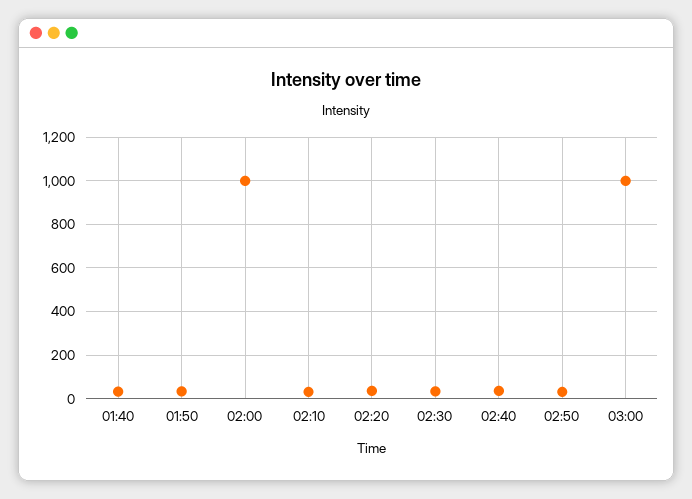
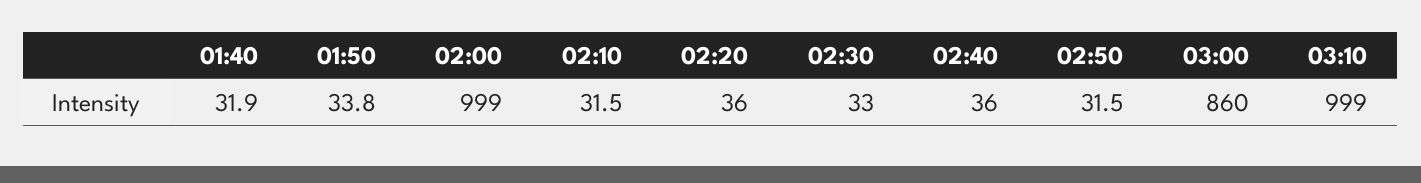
03:00: 1000 -> 860
03:10: none -> 999

